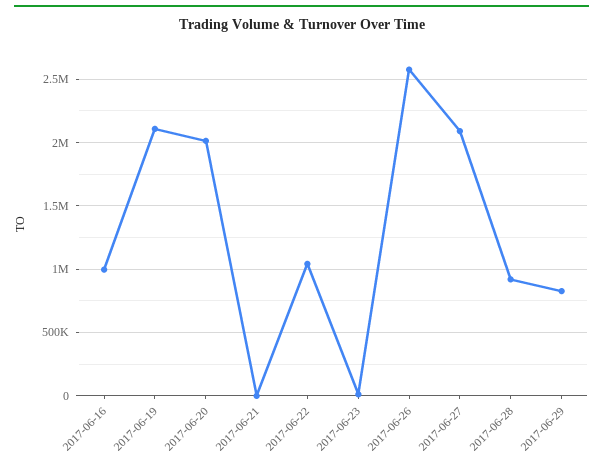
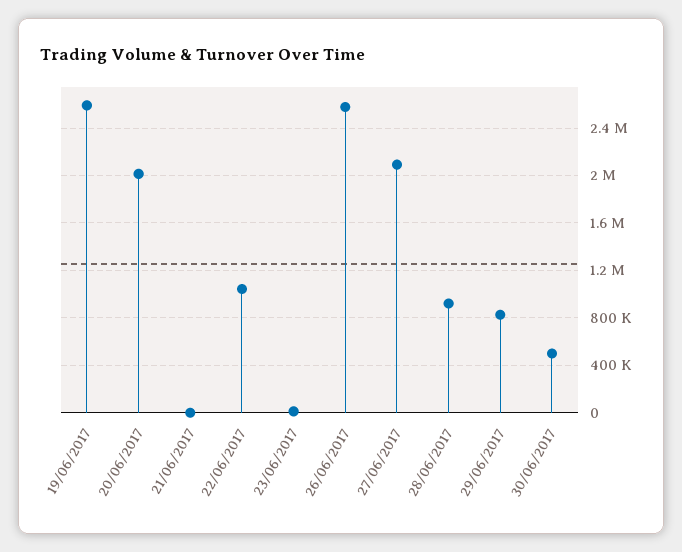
2017-06-16: 1000000 -> none
2017-06-19: 2100000 -> 2600000
30/06/2017: none -> 500000

